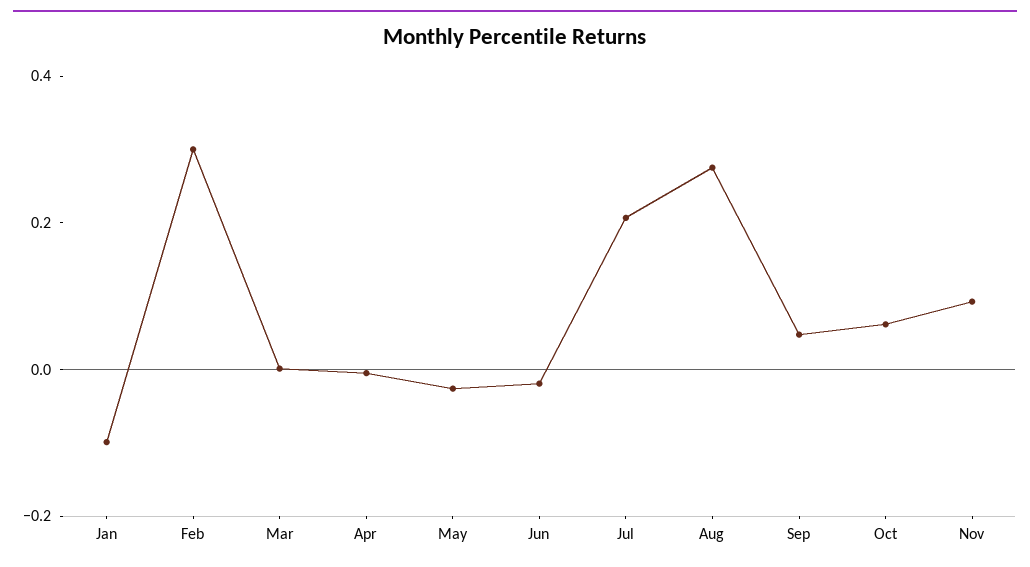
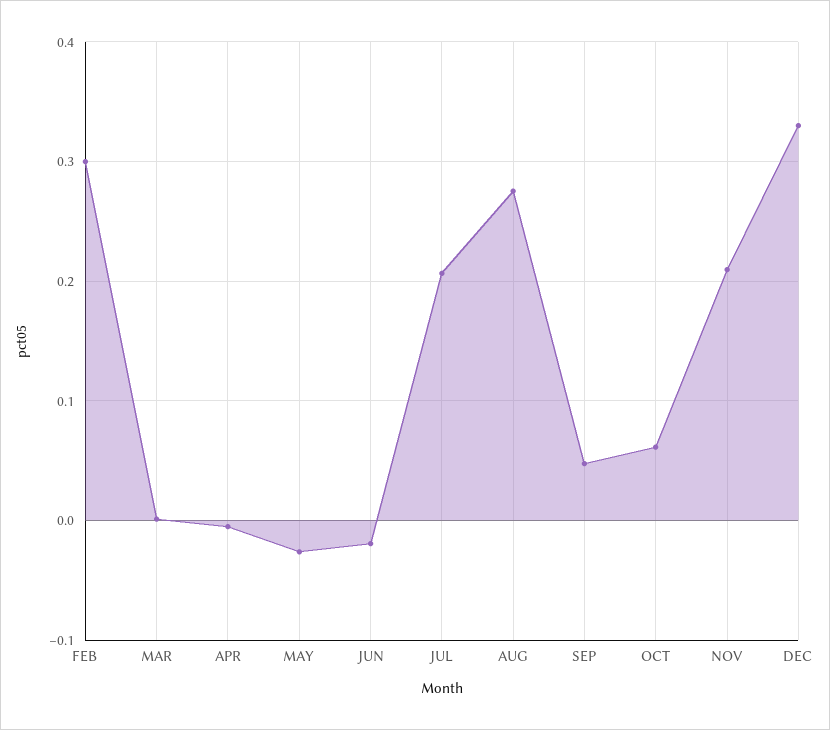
Jan: -0.1 -> none
Nov: 0.1 -> 0.21
DEC: none -> 0.33

